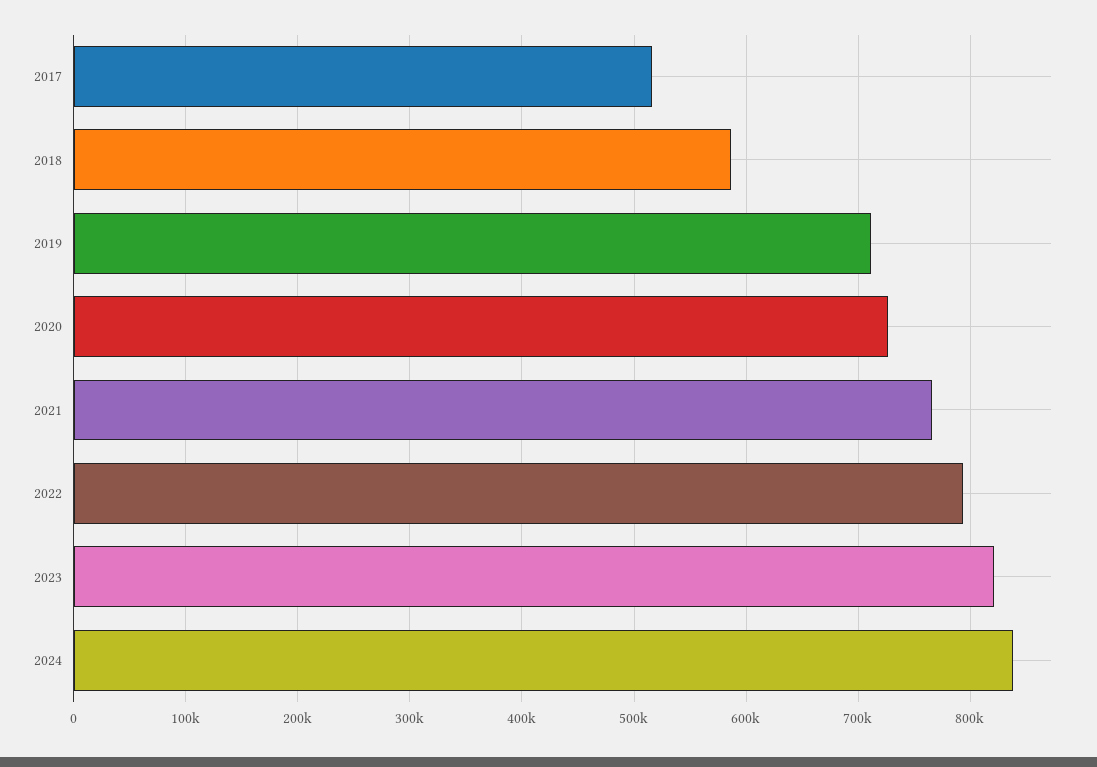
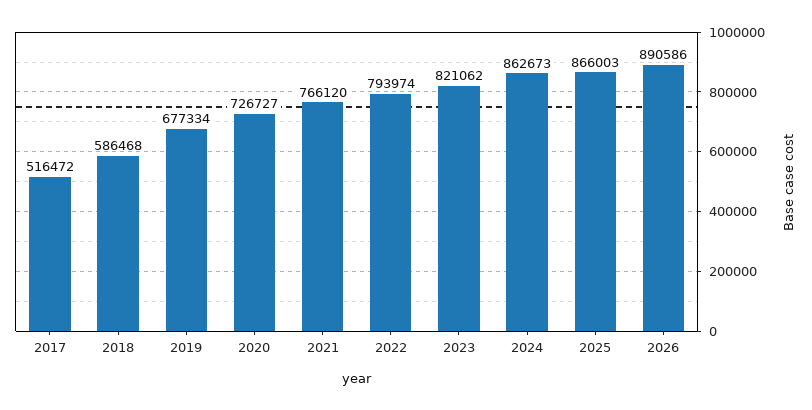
2019: 710000 -> 677334
2024: 840000 -> 862673
2025: none -> 866003
2026: none -> 890586

